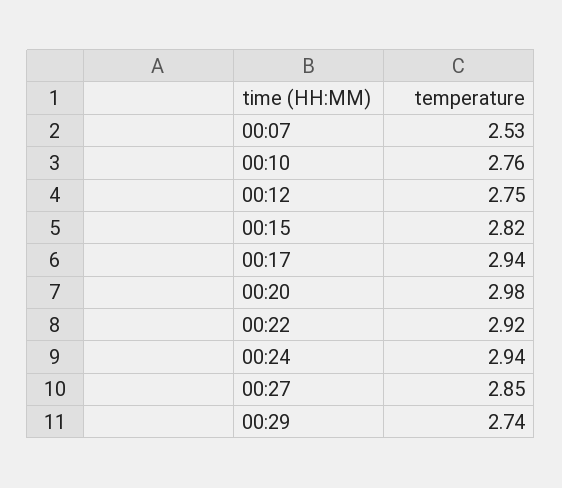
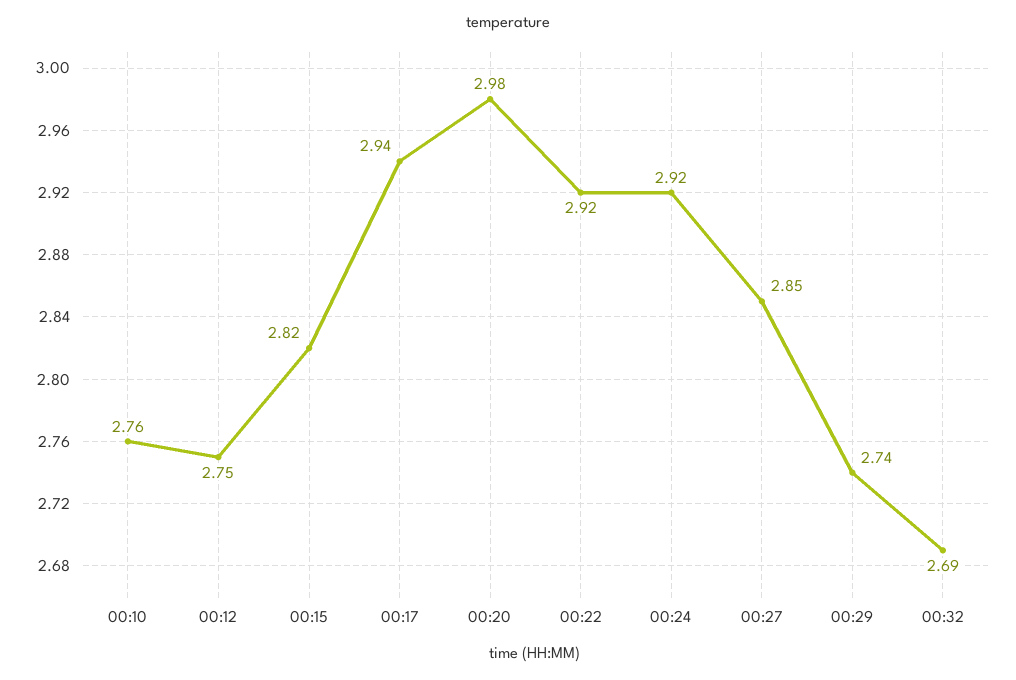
00:07: 2.53 -> none
00:24: 2.94 -> 2.92
00:32: none -> 2.69

